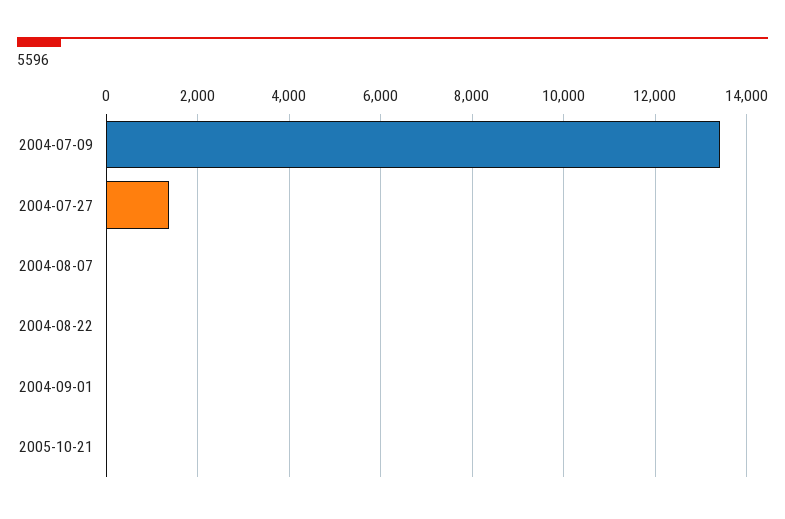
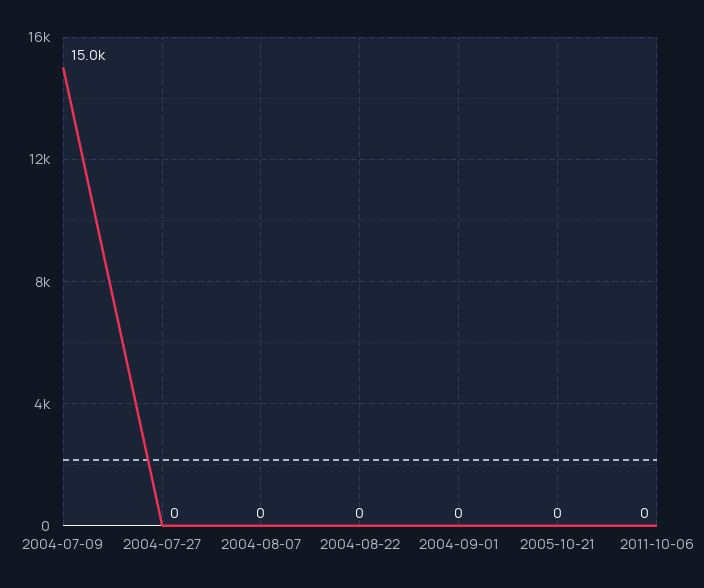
2004-07-09: 13400 -> 15000
2004-07-27: 1400 -> 0
2011-10-06: none -> 0

